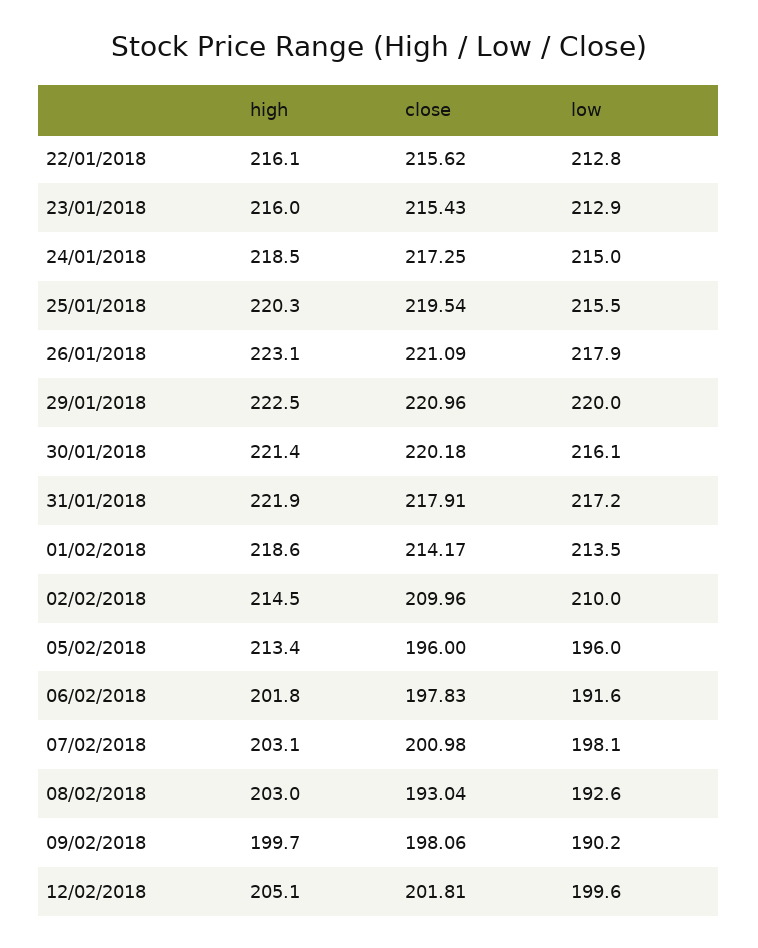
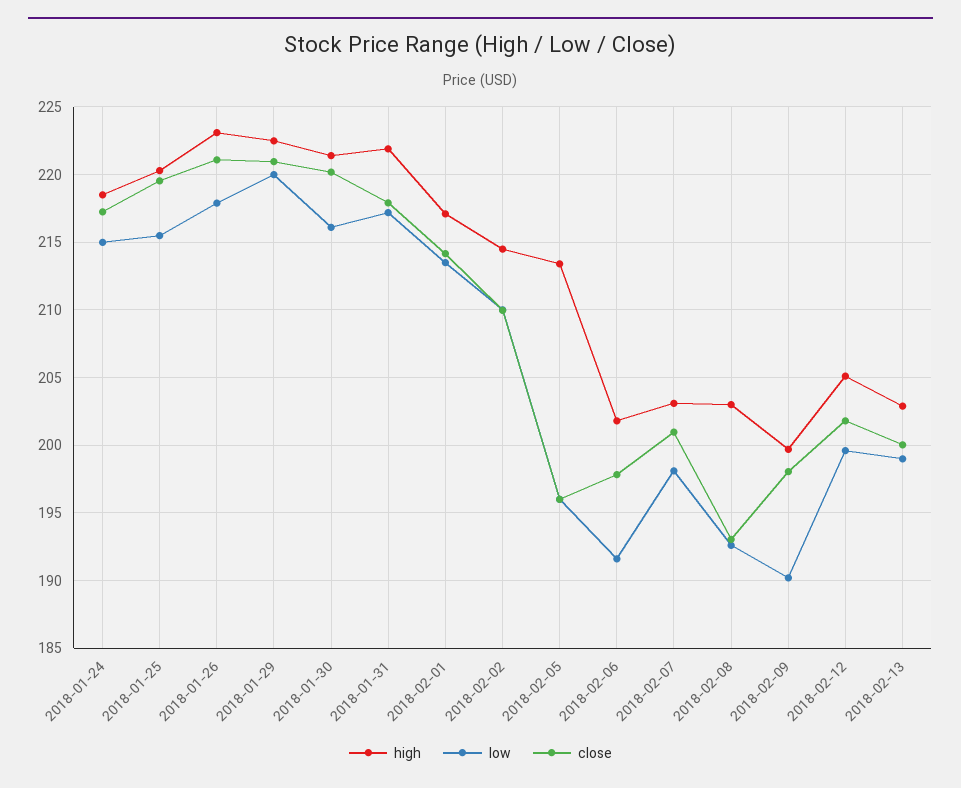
high, 22/01/2018: 216.1 -> none
close, 22/01/2018: 215.62 -> none
low, 22/01/2018: 212.8 -> none
high, 23/01/2018: 216 -> none
close, 23/01/2018: 215.43 -> none
low, 23/01/2018: 212.9 -> none
high, 01/02/2018: 218.6 -> 217
high, 2018-02-13: none -> 203
low, 2018-02-13: none -> 199
close, 2018-02-13: none -> 200

